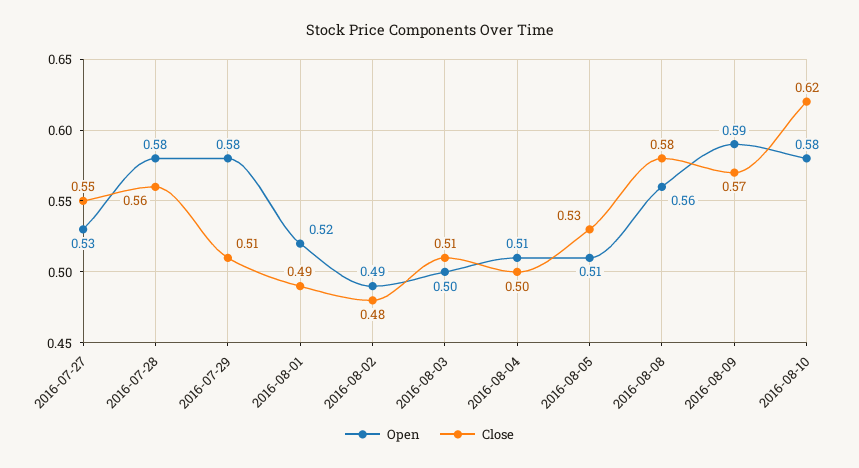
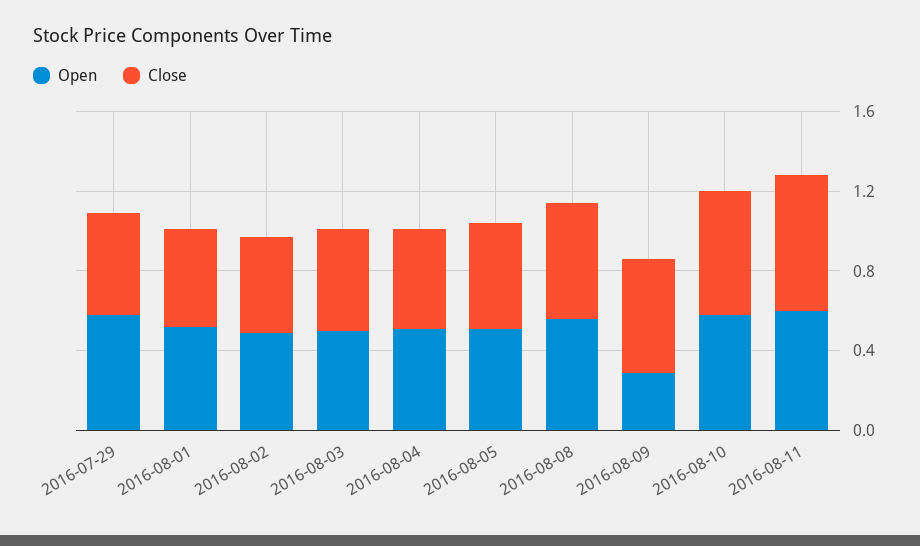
Open, 2016-07-27: 0.53 -> none
Close, 2016-07-27: 0.55 -> none
Open, 2016-07-28: 0.58 -> none
Close, 2016-07-28: 0.56 -> none
Open, 2016-08-09: 0.59 -> 0.3
Open, 2016-08-11: none -> 0.6
Close, 2016-08-11: none -> 0.7

